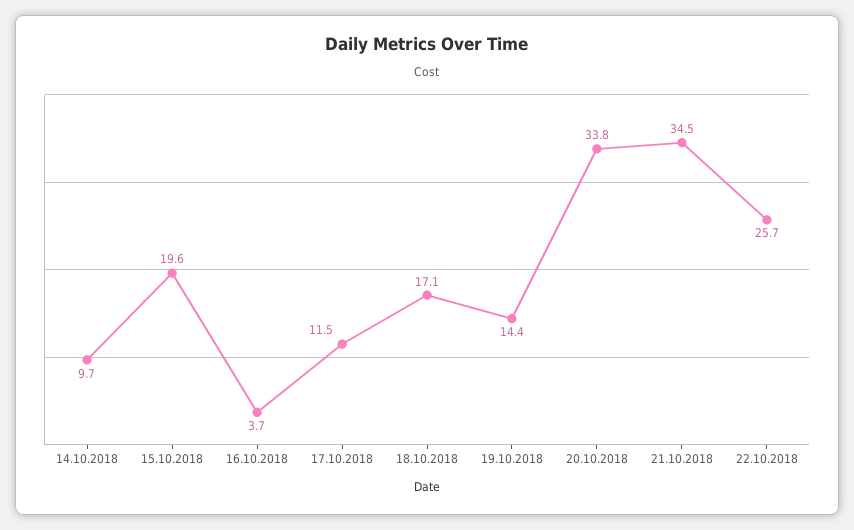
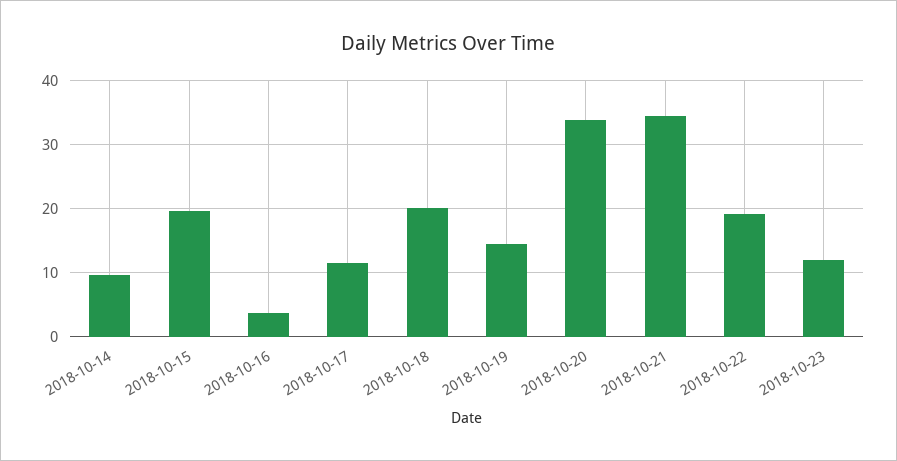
18.10.2018: 17.1 -> 20
22.10.2018: 25.7 -> 19
2018-10-23: none -> 12

